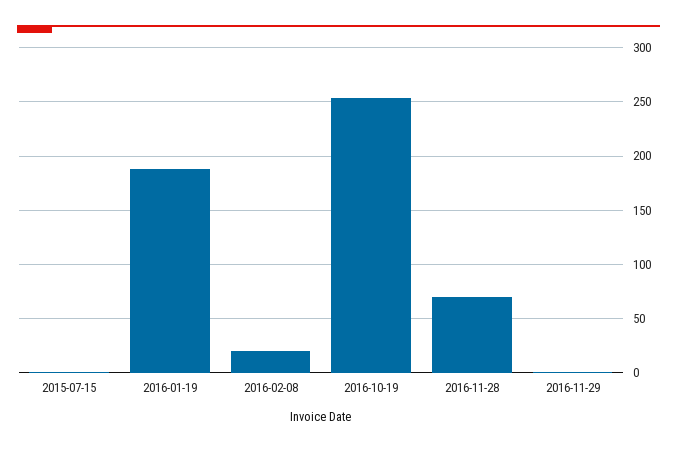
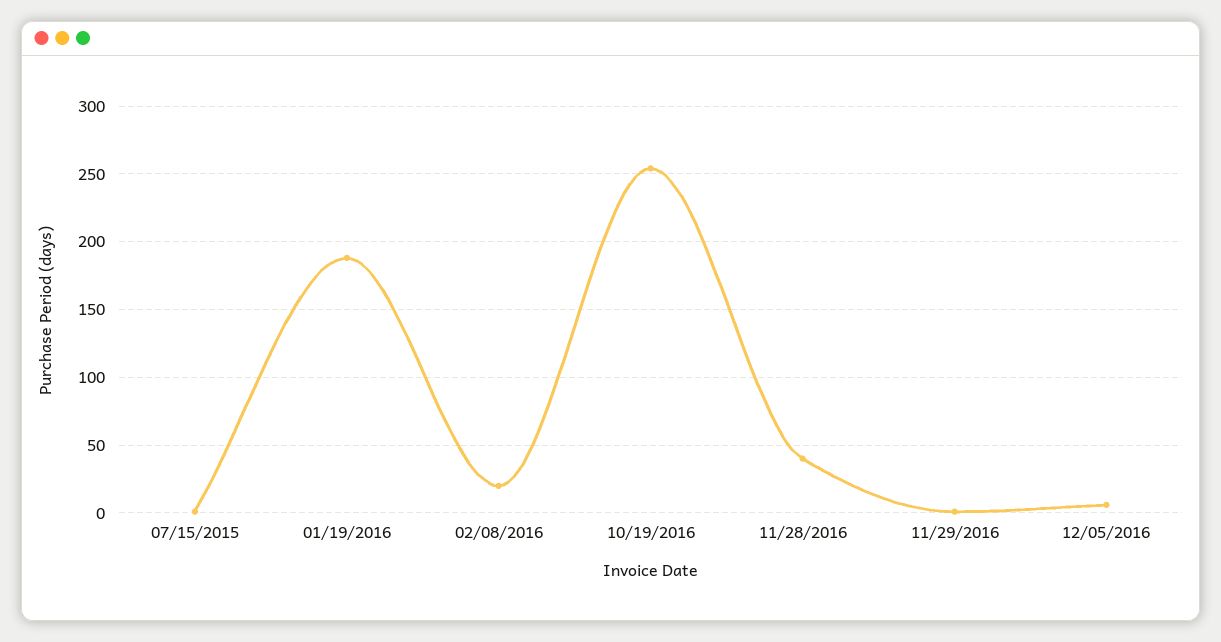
2016-11-28: 70 -> 40
12/05/2016: none -> 5

